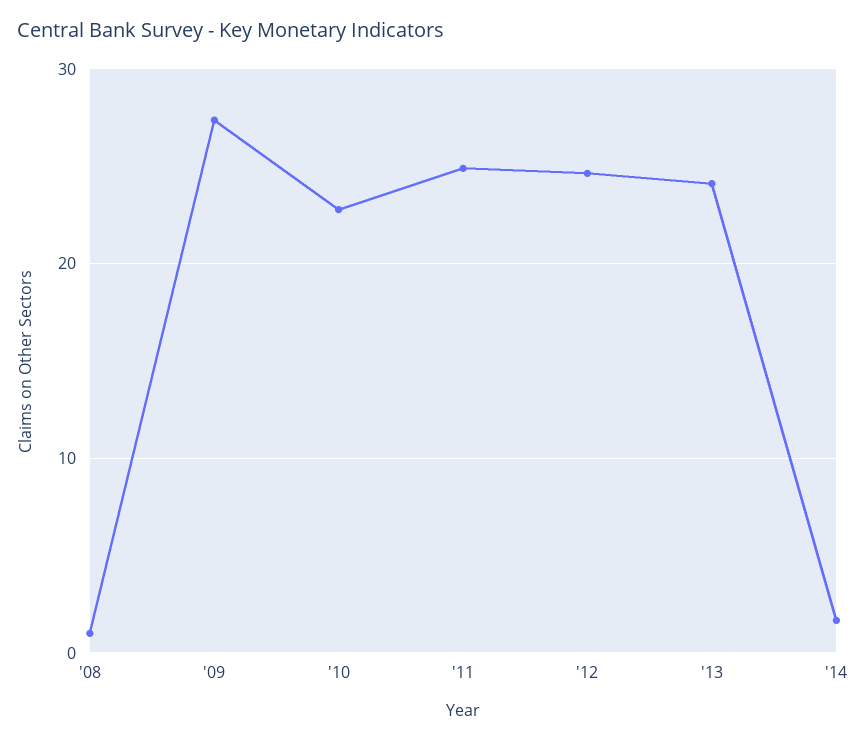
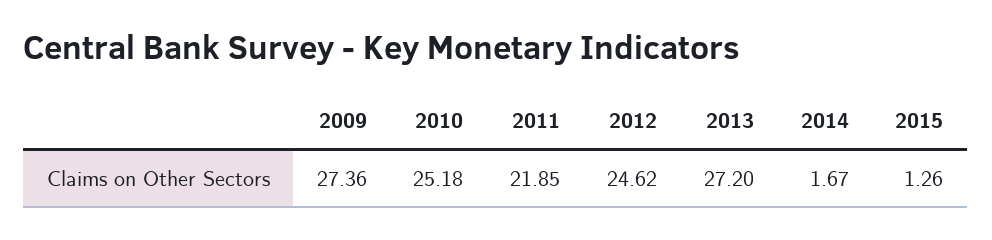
'08: 1 -> none
'10: 23 -> 25.18
'11: 25 -> 21.85
'13: 24 -> 27.2
2015: none -> 1.26

